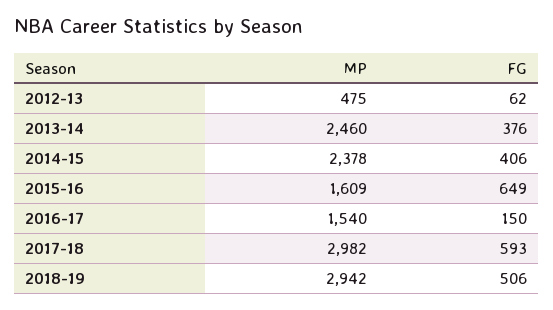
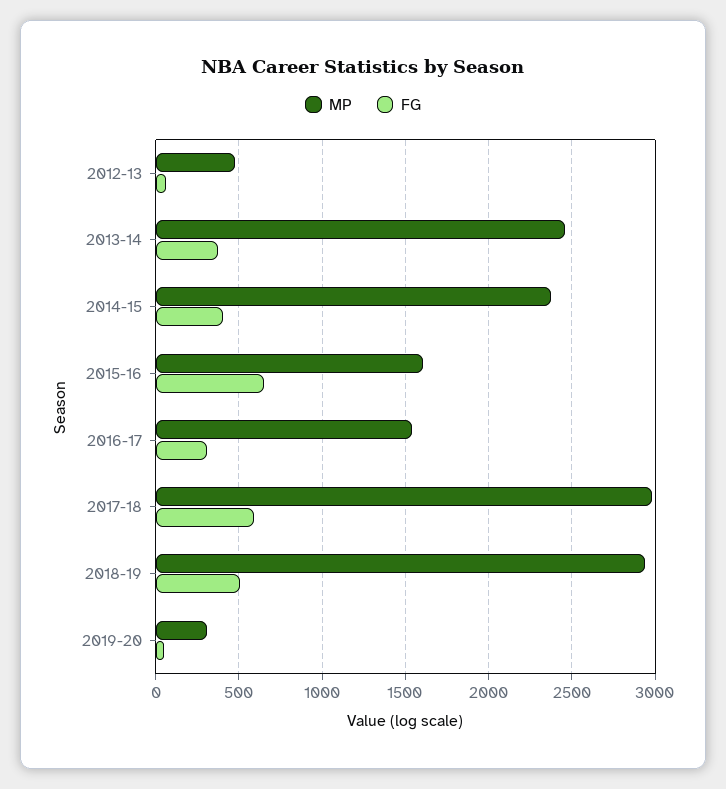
FG, 2016-17: 150 -> 300
MP, 2019-20: none -> 300
FG, 2019-20: none -> 50

